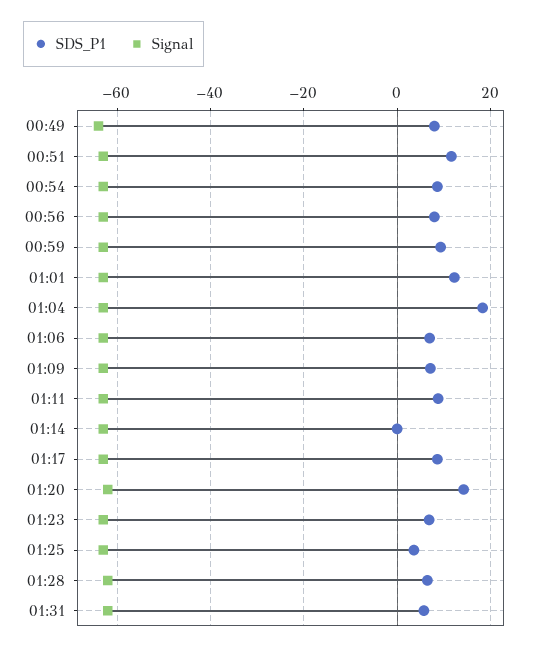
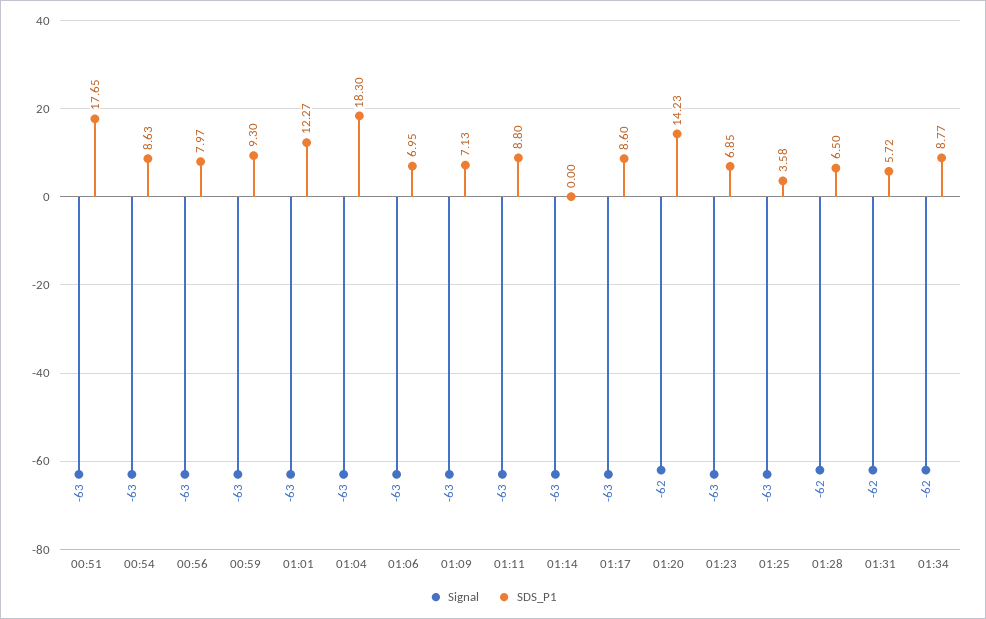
SDS_P1, 00:49: 8 -> none
Signal, 00:49: -64 -> none
SDS_P1, 00:51: 12 -> 17.65
Signal, 01:34: none -> -62
SDS_P1, 01:34: none -> 8.77

